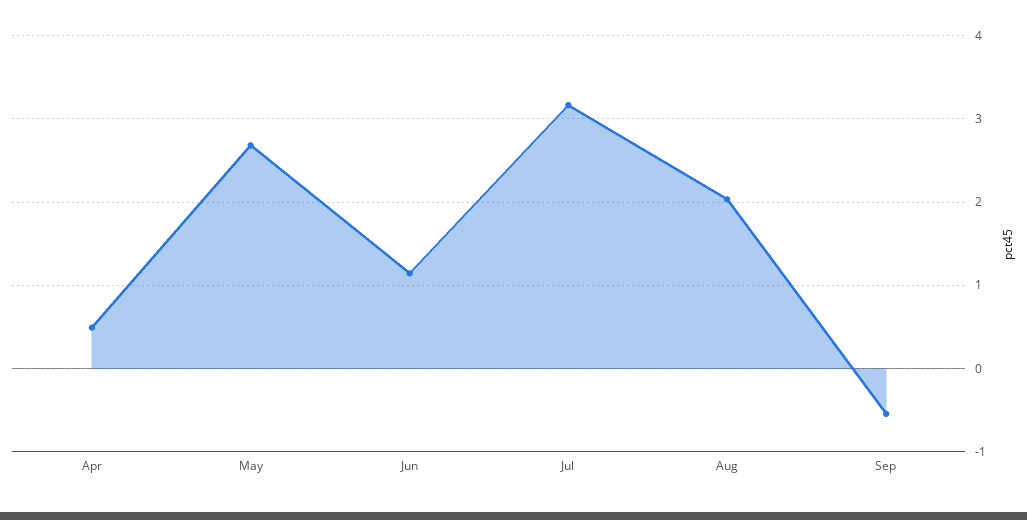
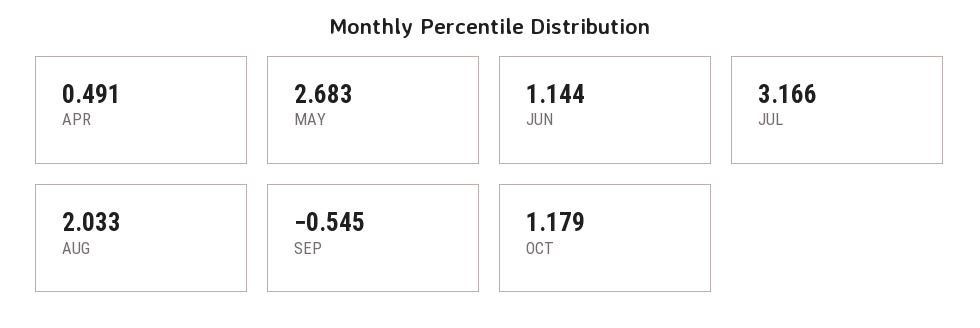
OCT: none -> 1.179

